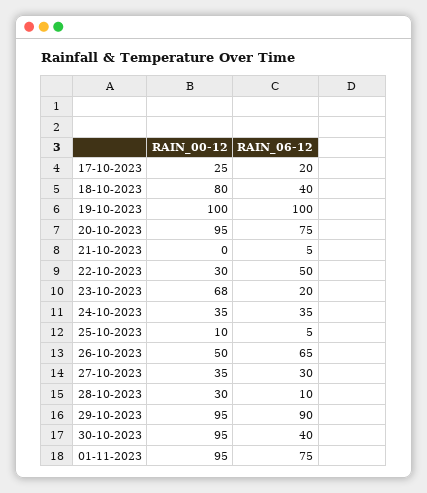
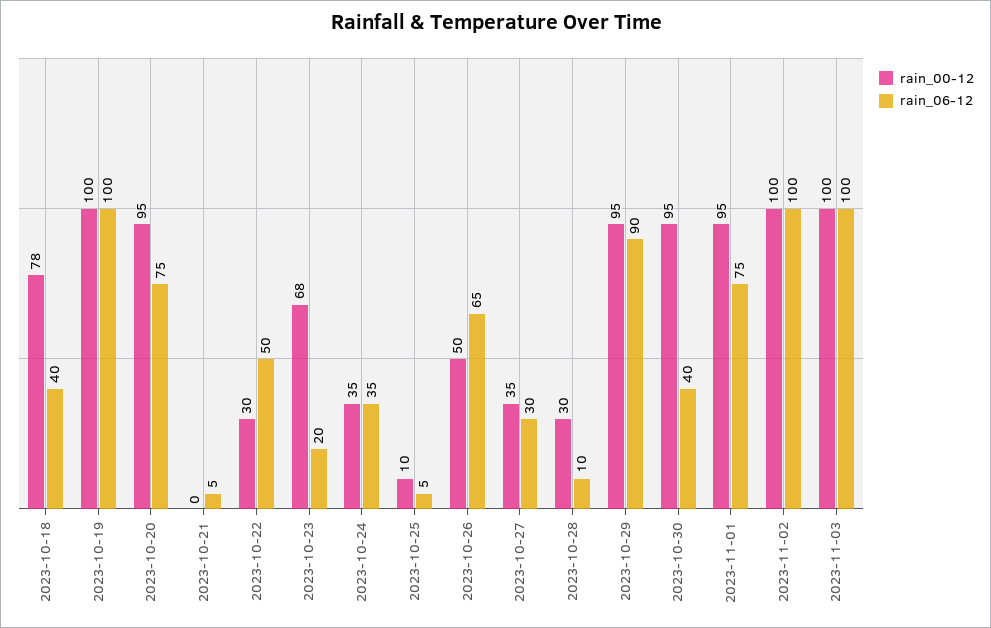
RAIN_00-12, 17-10-2023: 25 -> none
RAIN_06-12, 17-10-2023: 20 -> none
RAIN_00-12, 18-10-2023: 80 -> 78
RAIN_00-12, 2023-11-02: none -> 100
RAIN_06-12, 2023-11-02: none -> 100
RAIN_00-12, 2023-11-03: none -> 100
RAIN_06-12, 2023-11-03: none -> 100

